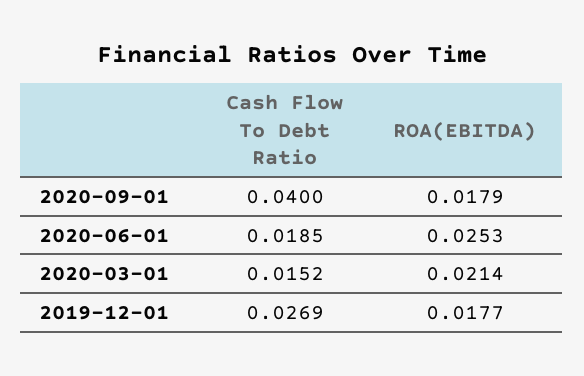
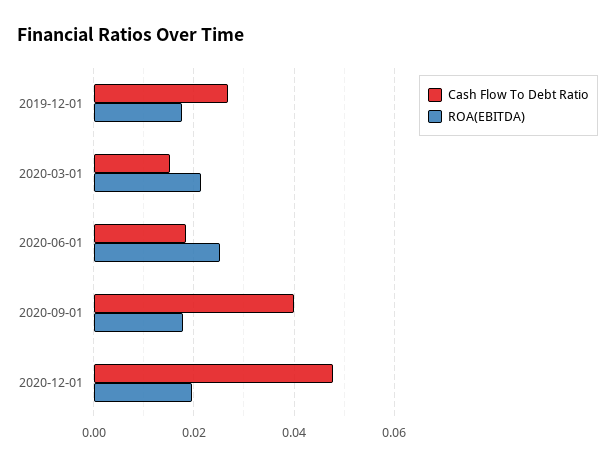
Cash Flow To Debt Ratio, 2020-12-01: none -> 0.048
ROA(EBITDA), 2020-12-01: none -> 0.02

